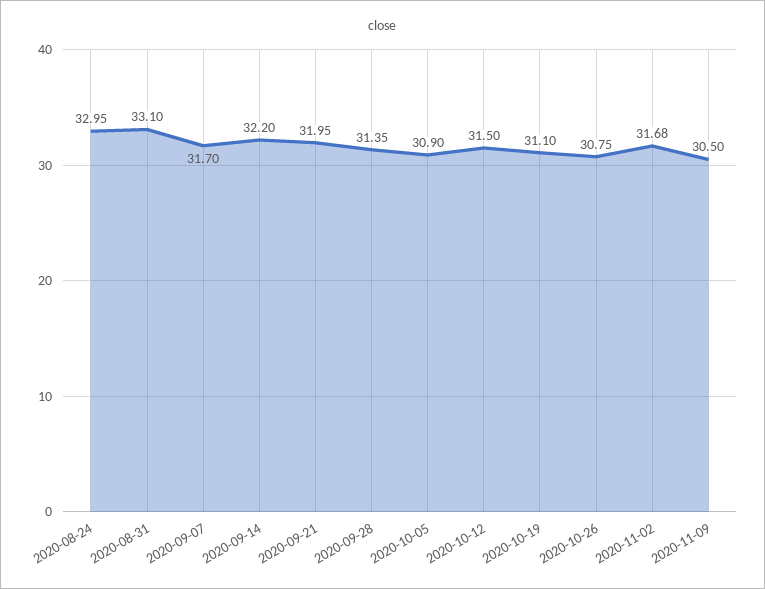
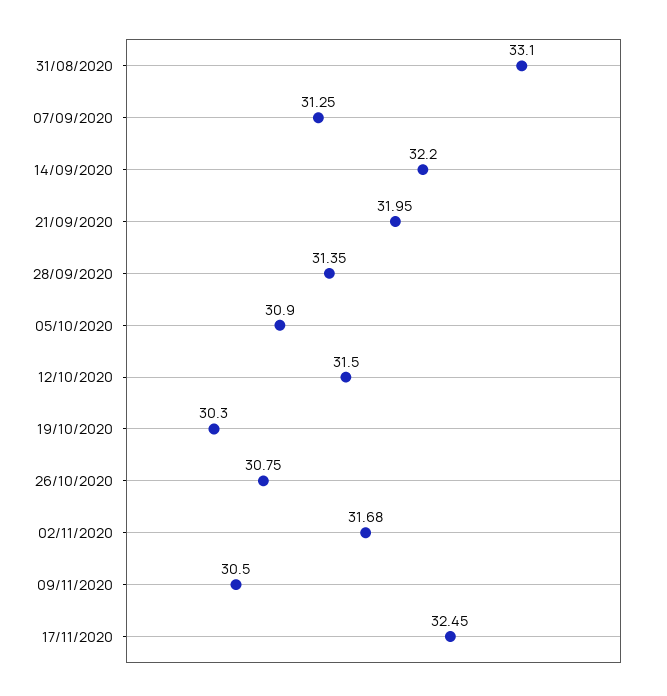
2020-08-24: 32.95 -> none
2020-09-07: 31.7 -> 31.25
2020-10-19: 31.1 -> 30.3
17/11/2020: none -> 32.45

